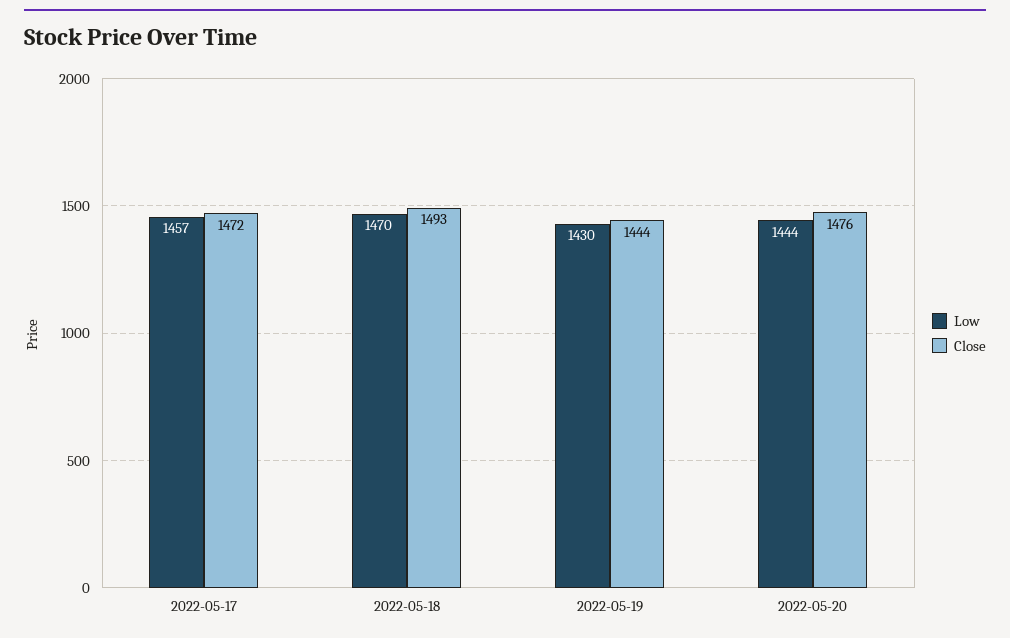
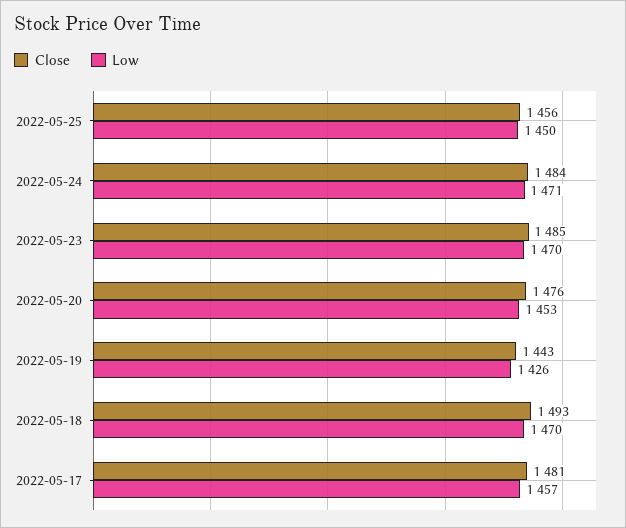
Close, 2022-05-17: 1472 -> 1481
Low, 2022-05-19: 1430 -> 1426
Close, 2022-05-19: 1444 -> 1443
Low, 2022-05-20: 1444 -> 1453
Close, 2022-05-25: none -> 1456
Low, 2022-05-25: none -> 1450
Close, 2022-05-24: none -> 1484
Low, 2022-05-24: none -> 1471
Close, 2022-05-23: none -> 1485
Low, 2022-05-23: none -> 1470

